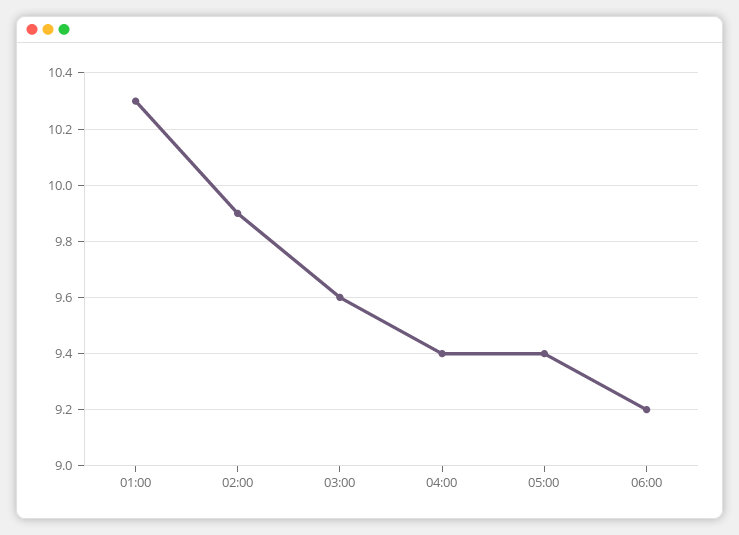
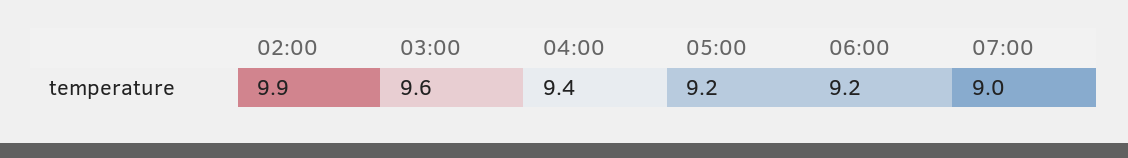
01:00: 10.3 -> none
05:00: 9.4 -> 9.2
07:00: none -> 9

